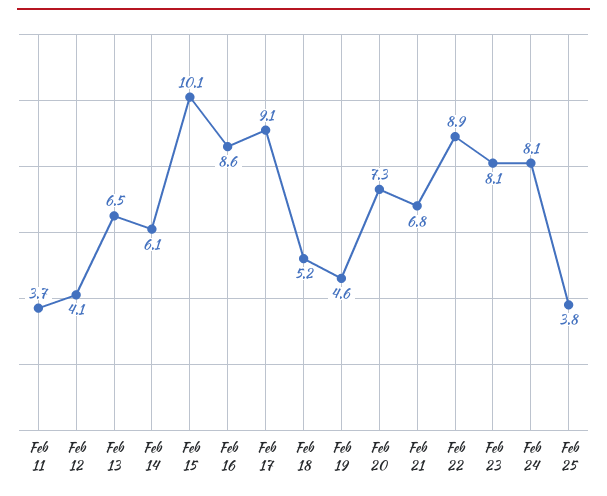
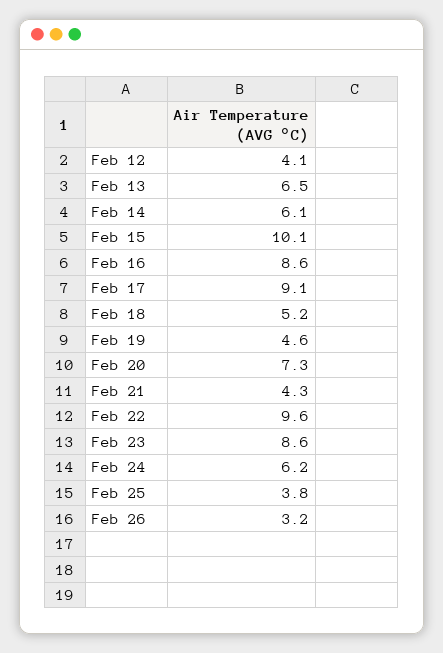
Feb 11: 3.7 -> none
Feb 21: 6.8 -> 4.3
Feb 22: 8.9 -> 9.6
Feb 23: 8.1 -> 8.6
Feb 24: 8.1 -> 6.2
Feb 26: none -> 3.2

